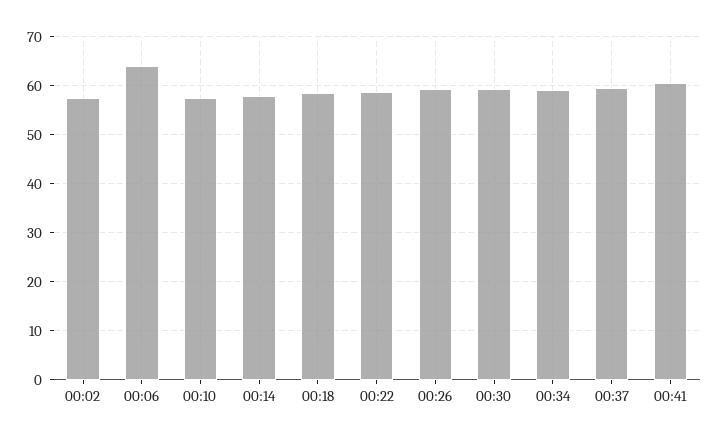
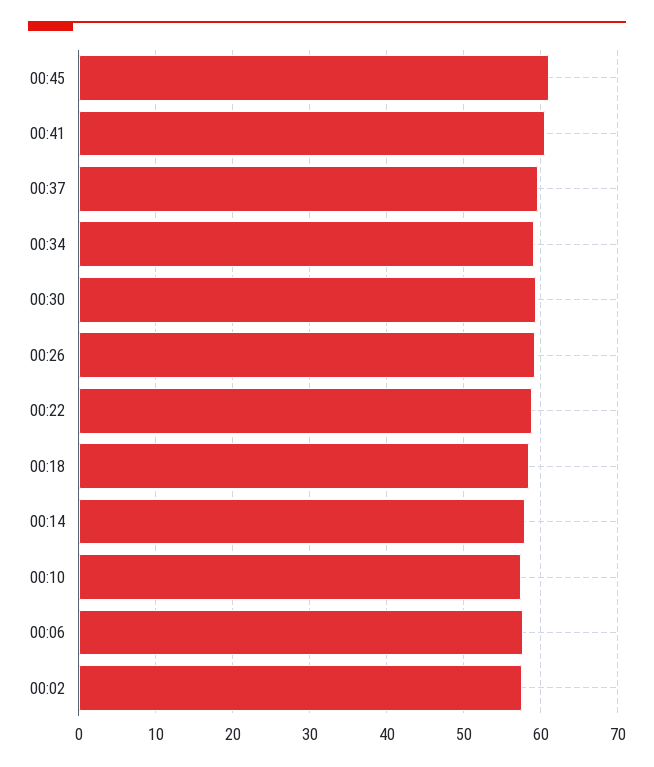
00:06: 64 -> 58
00:45: none -> 61

